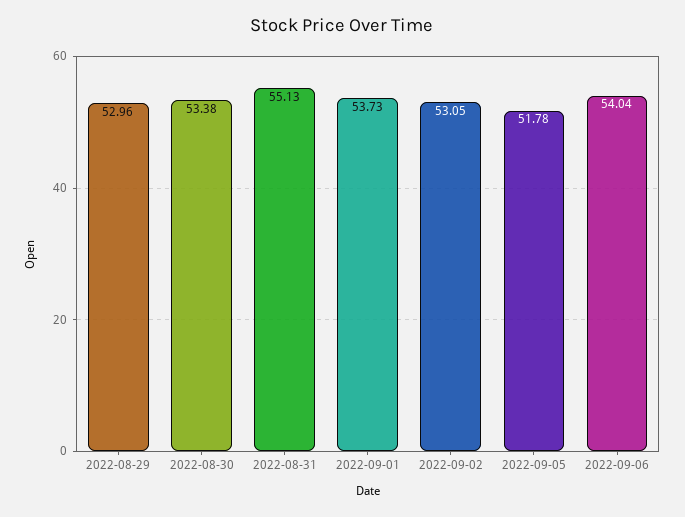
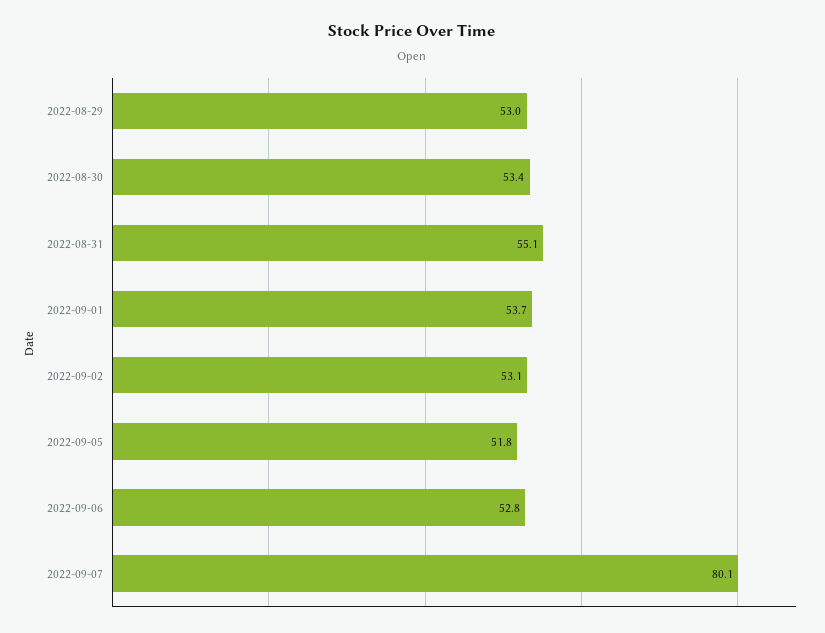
2022-09-06: 54.04 -> 52.8
2022-09-07: none -> 80.1

